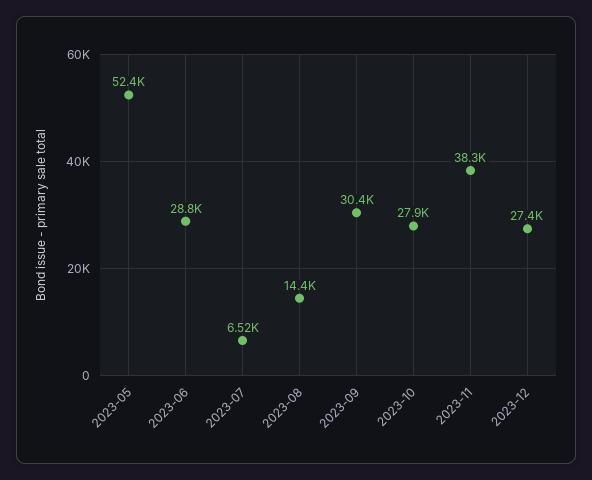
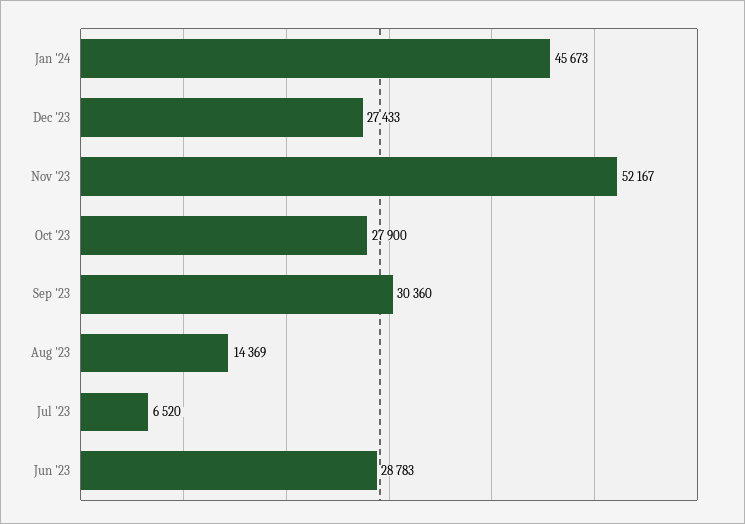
2023-05: 52400 -> none
2023-11: 38300 -> 52167
Jan '24: none -> 45673

